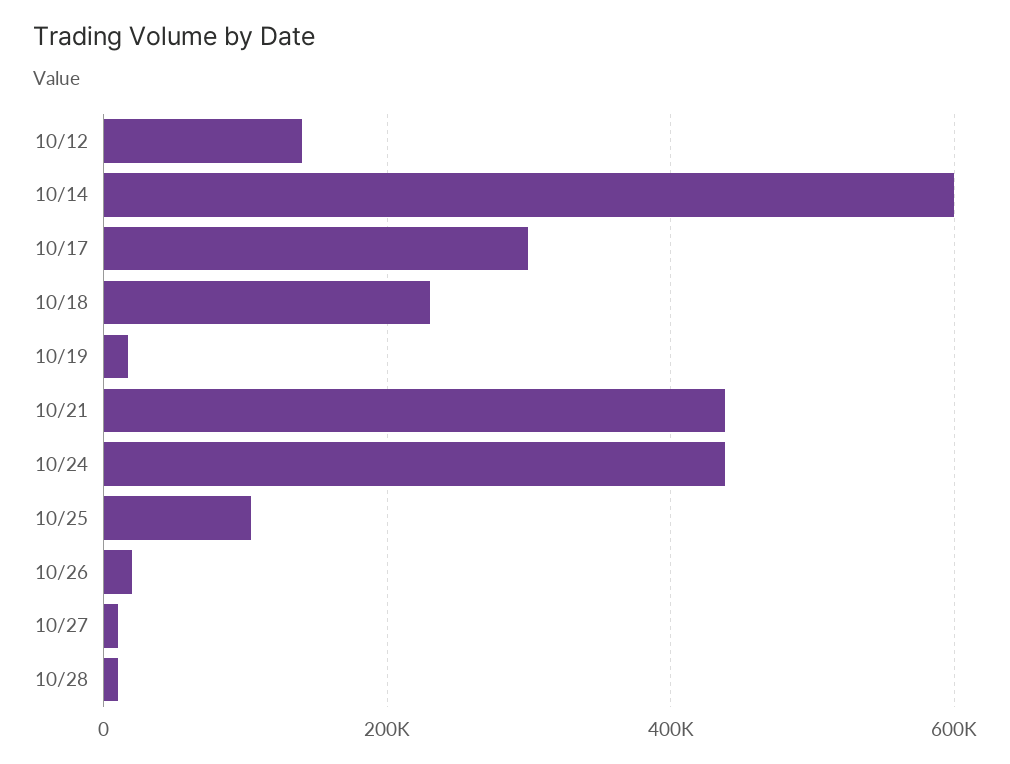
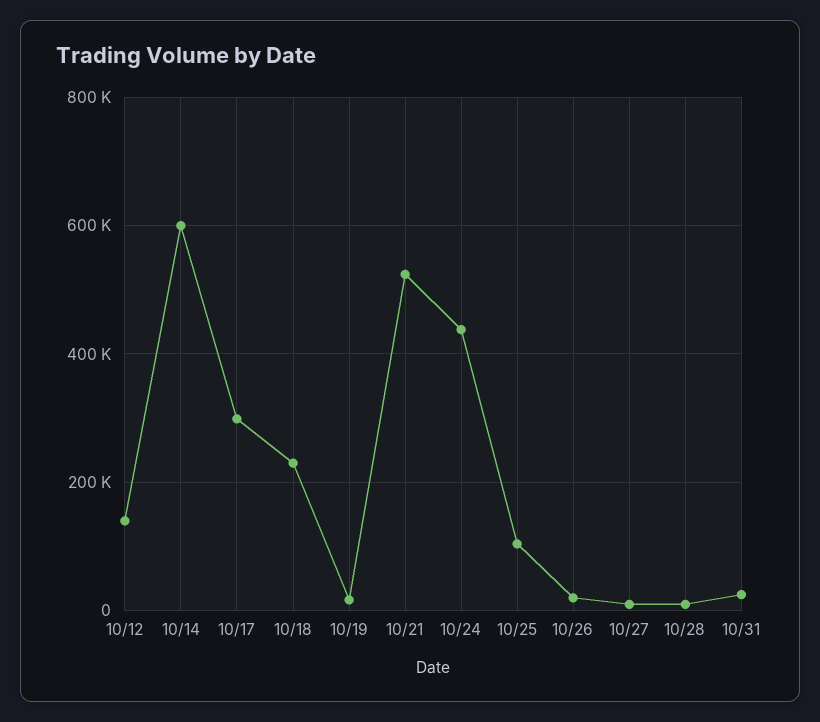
10/21: 440000 -> 520000
10/31: none -> 20000

